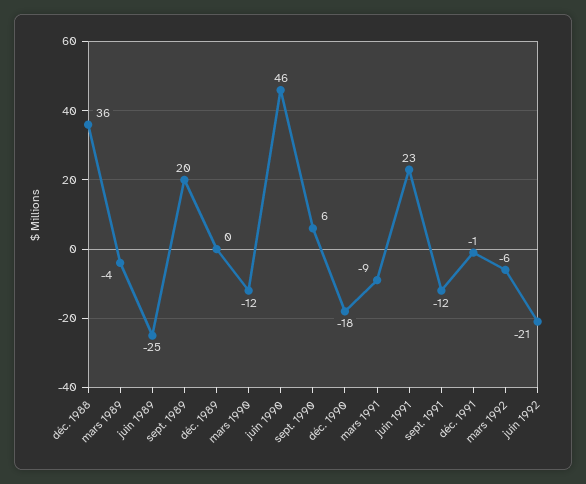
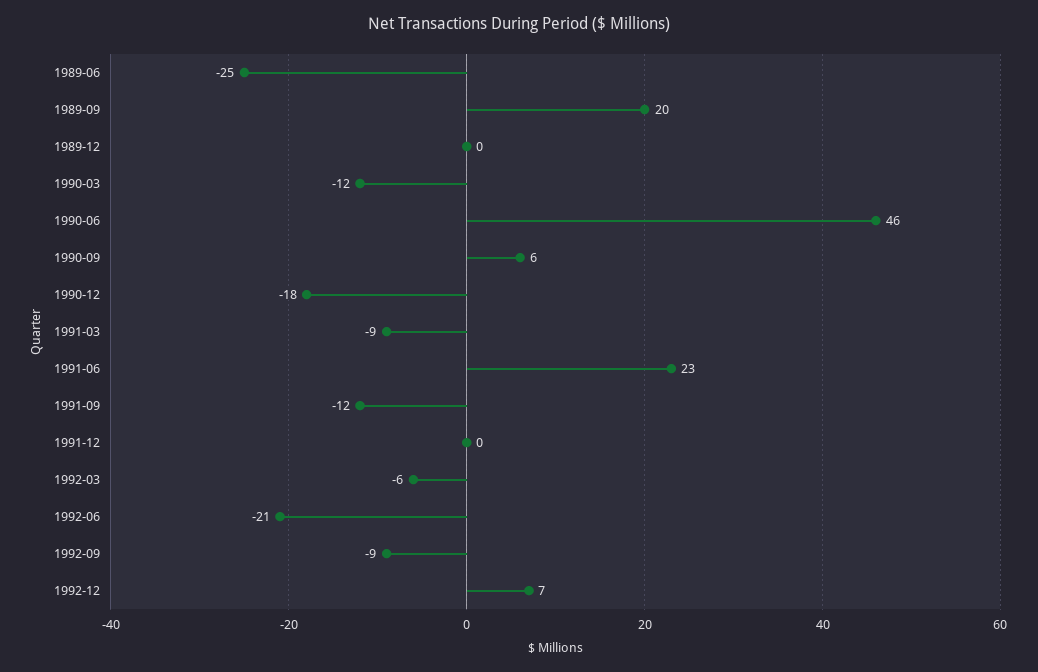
déc. 1988: 36 -> none
mars 1989: -4 -> none
déc. 1991: -1 -> 0
1992-09: none -> -9
1992-12: none -> 7

